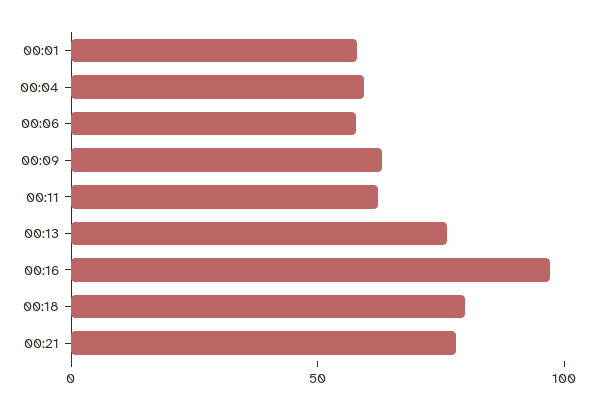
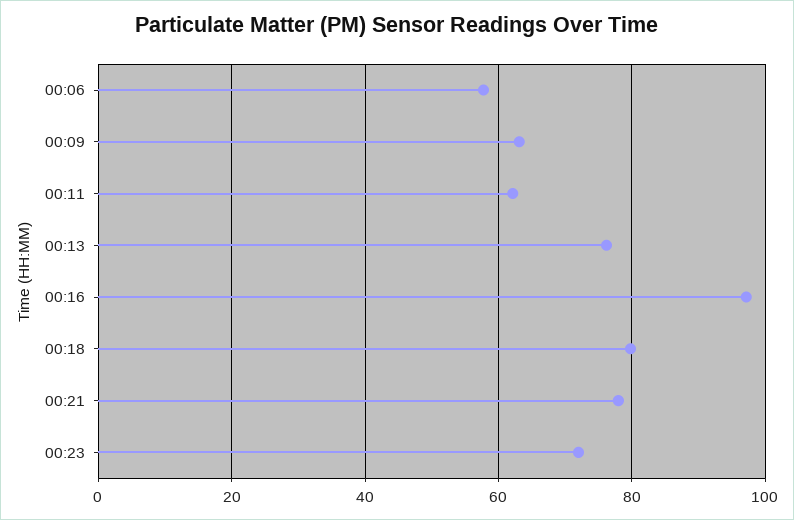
00:01: 60 -> none
00:04: 60 -> none
00:23: none -> 72

